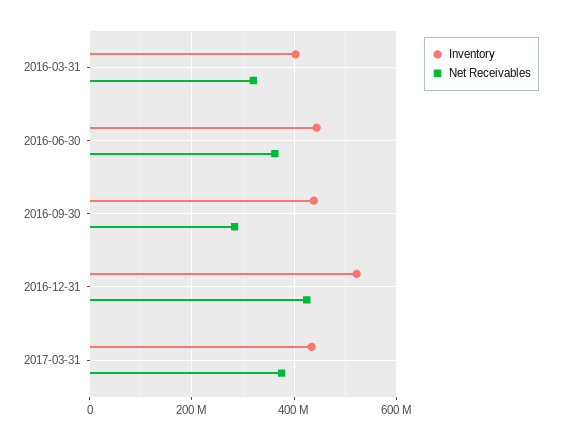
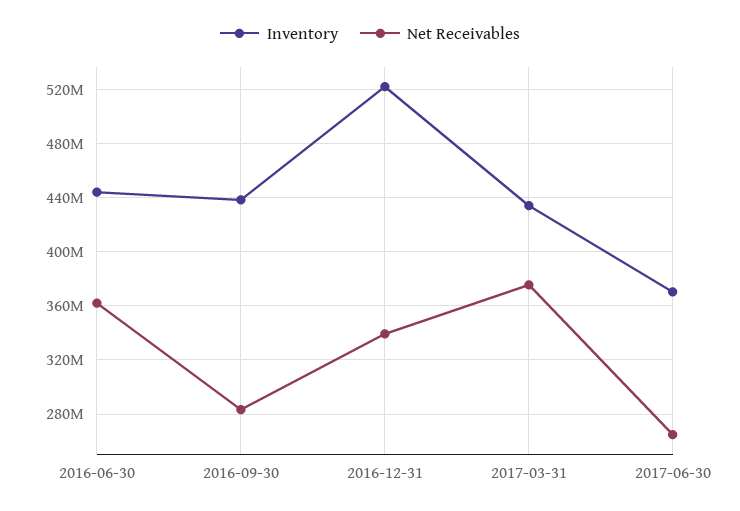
Inventory, 2016-03-31: 400000000 -> none
Net Receivables, 2016-03-31: 320000000 -> none
Net Receivables, 2016-12-31: 420000000 -> 340000000
Inventory, 2017-06-30: none -> 370000000
Net Receivables, 2017-06-30: none -> 265000000

